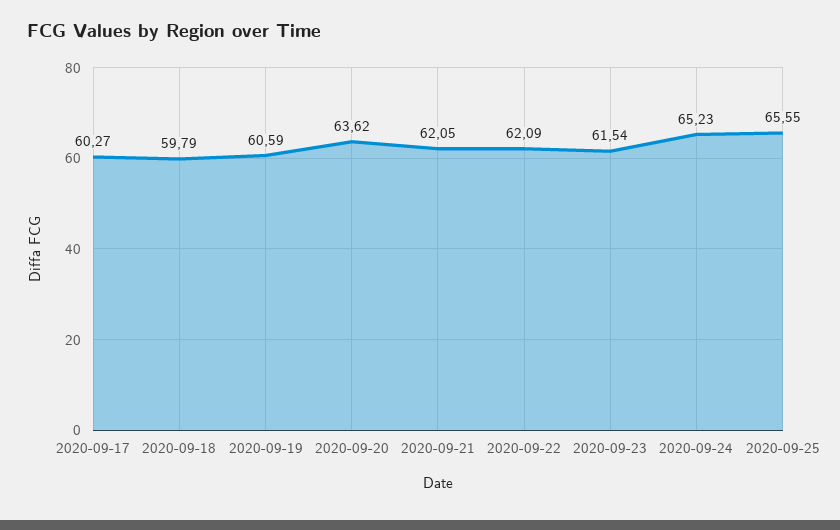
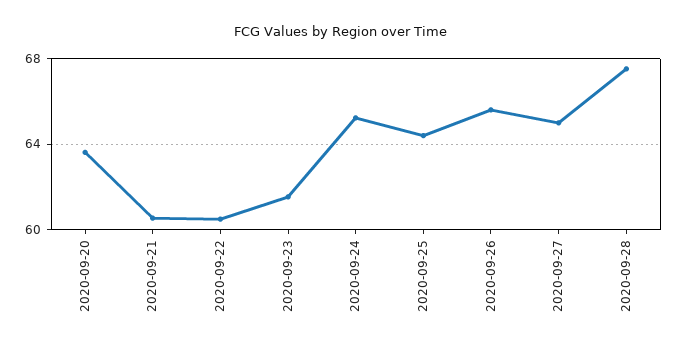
2020-09-17: 60.27 -> none
2020-09-18: 59.79 -> none
2020-09-19: 60.59 -> none
2020-09-21: 62.05 -> 60.5
2020-09-22: 62.09 -> 60.5
2020-09-25: 65.55 -> 64.5
2020-09-26: none -> 65.5
2020-09-27: none -> 65
2020-09-28: none -> 67.5

